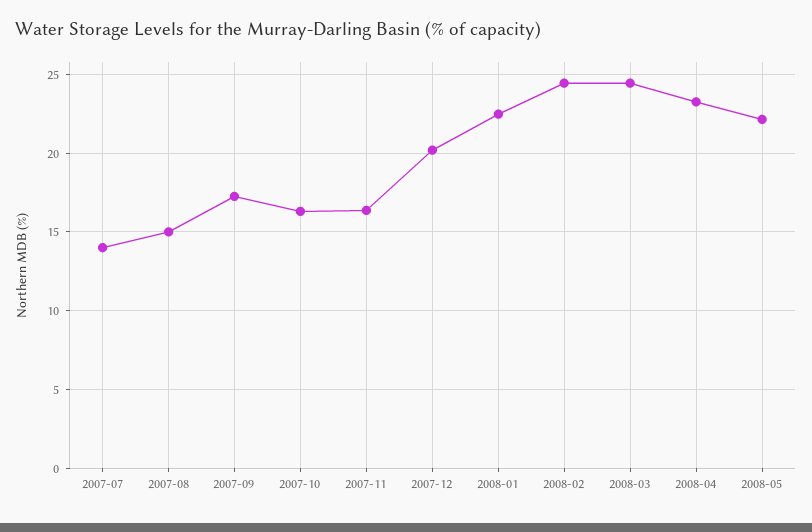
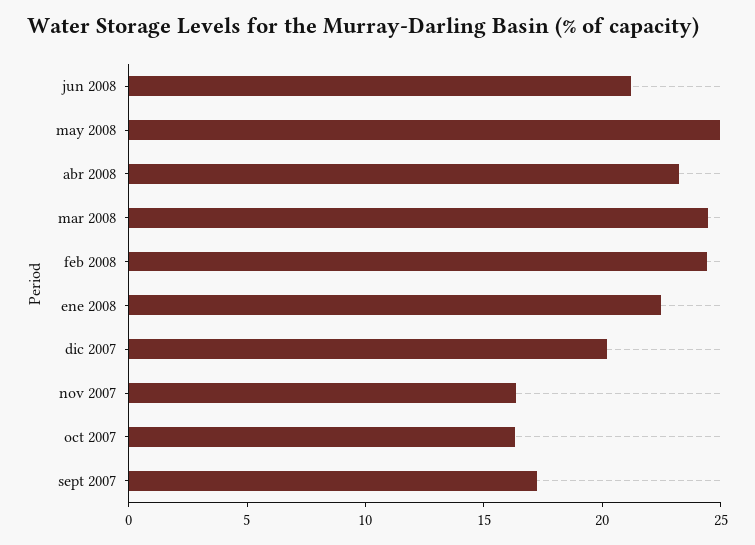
2007-07: 14 -> none
2007-08: 15 -> none
2008-05: 22 -> 25
jun 2008: none -> 21

